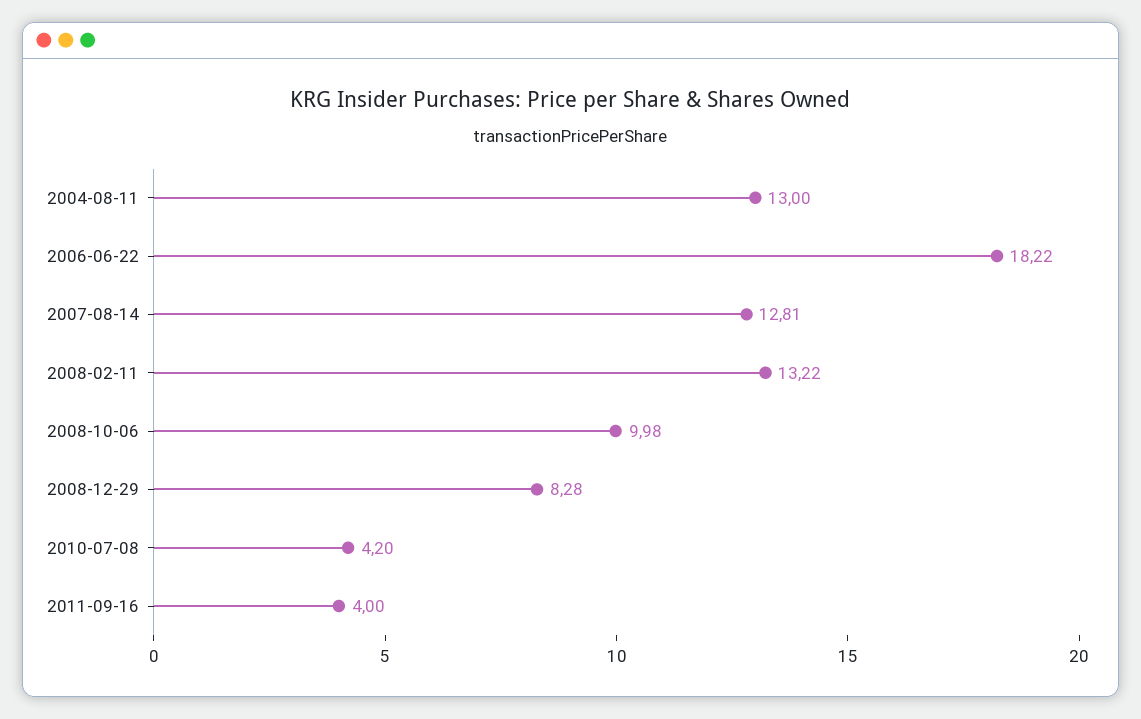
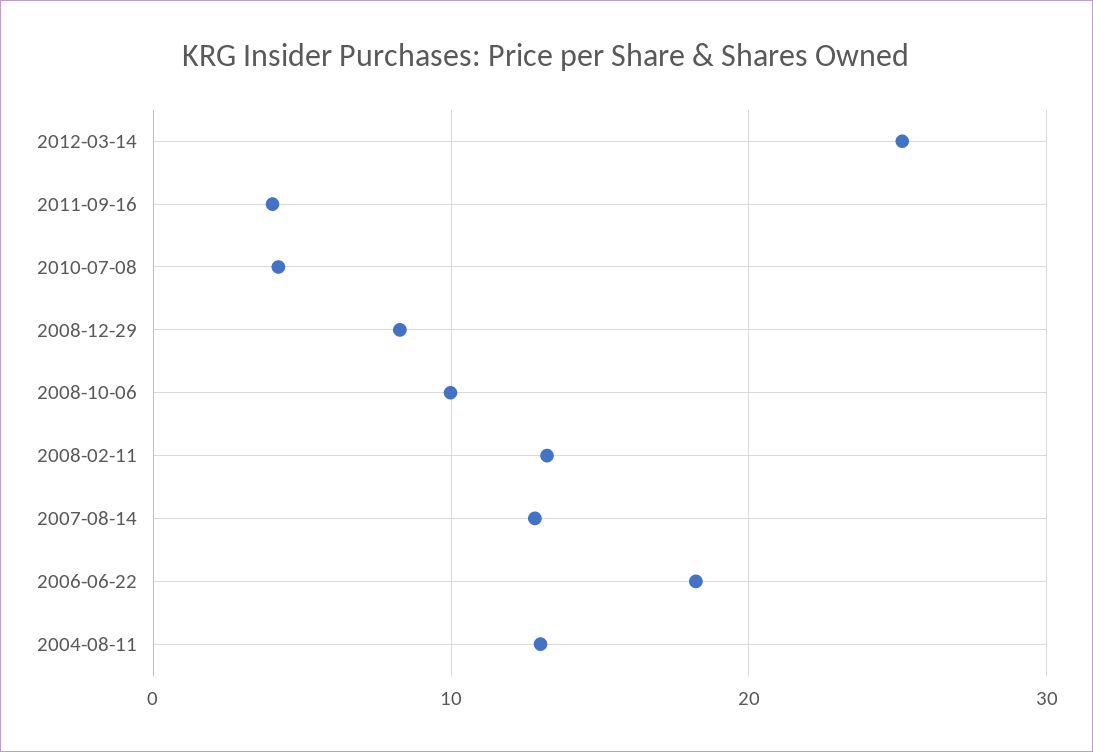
2012-03-14: none -> 25

